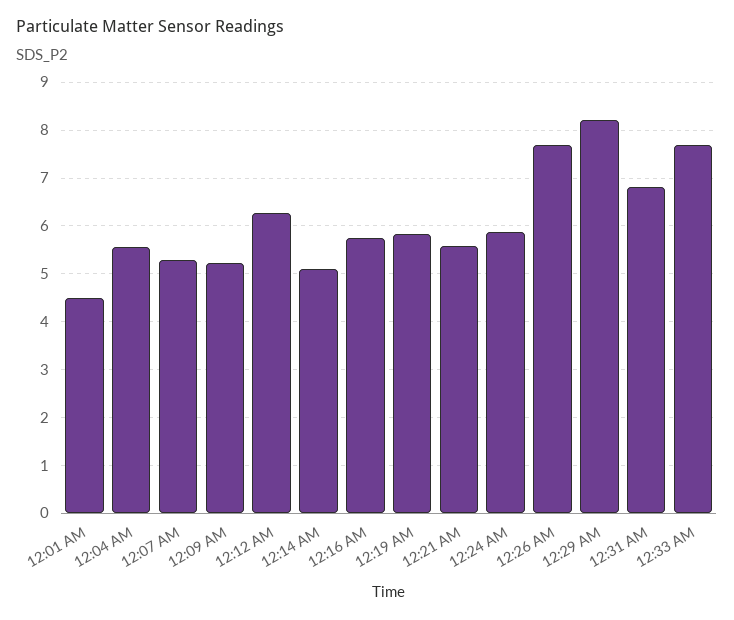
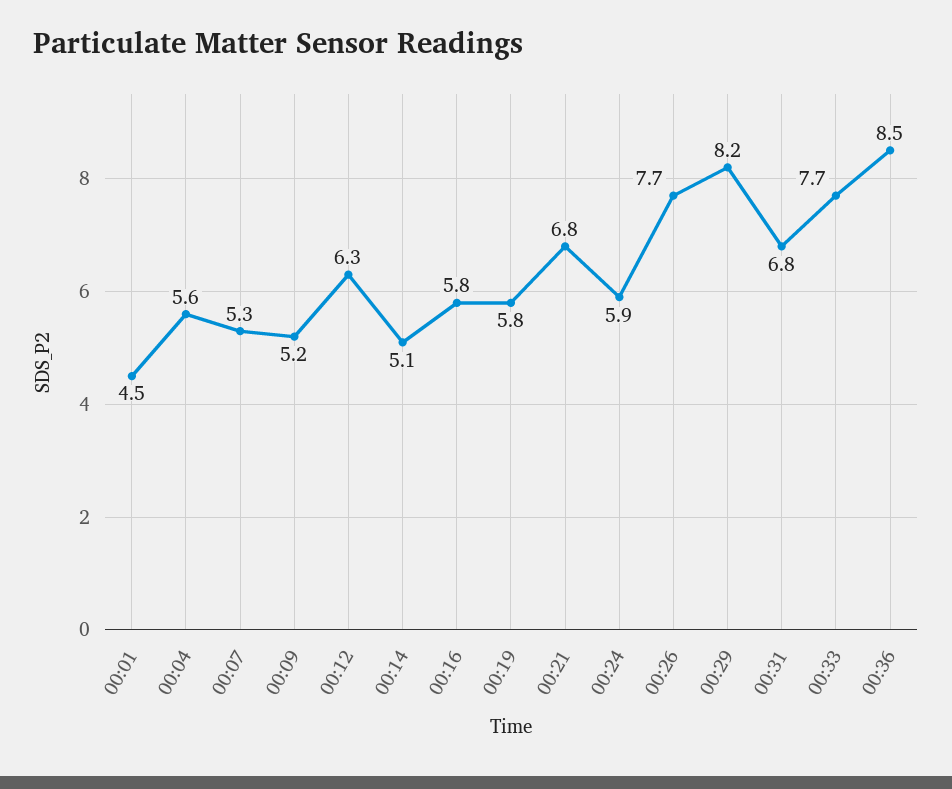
12:21 AM: 5.6 -> 6.8
00:36: none -> 8.5

